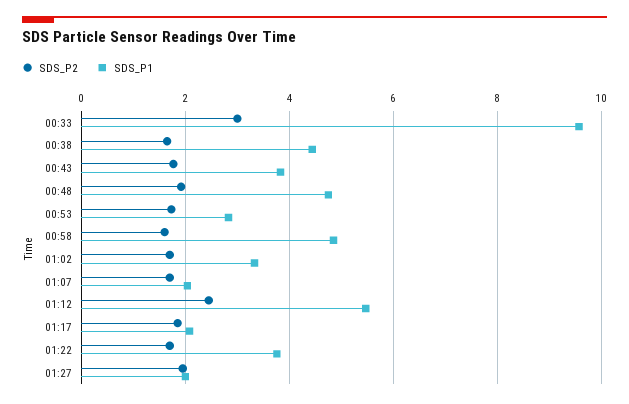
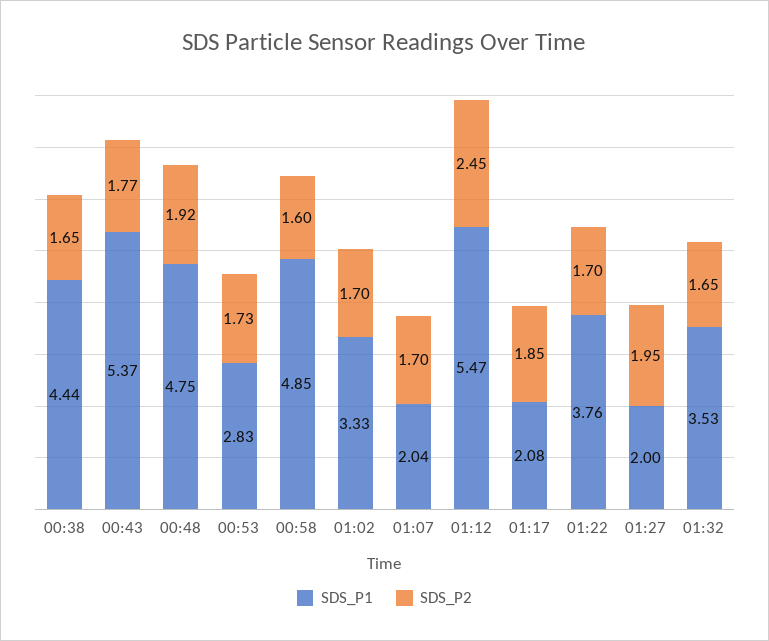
SDS_P2, 00:33: 3 -> none
SDS_P1, 00:33: 9.6 -> none
SDS_P1, 00:43: 3.8 -> 5.37
SDS_P1, 01:32: none -> 3.53
SDS_P2, 01:32: none -> 1.65

